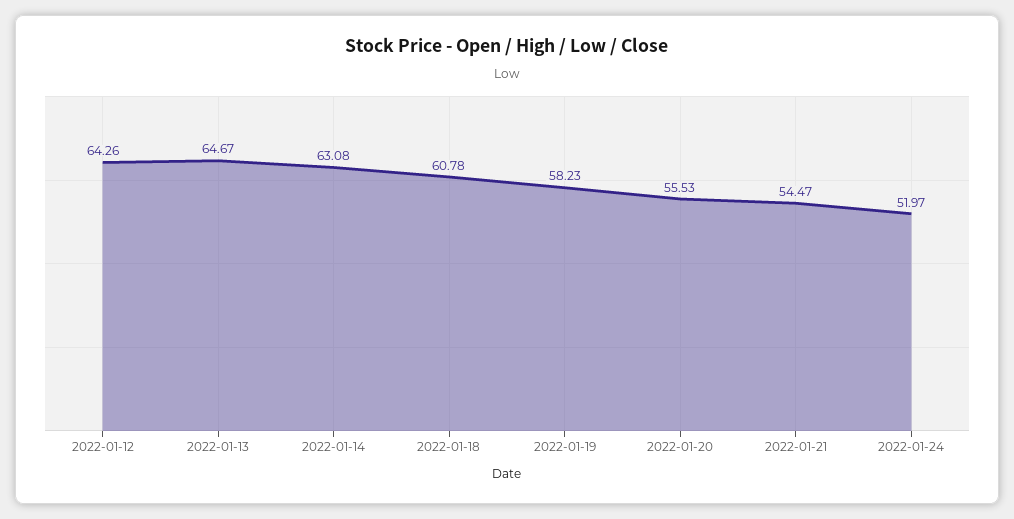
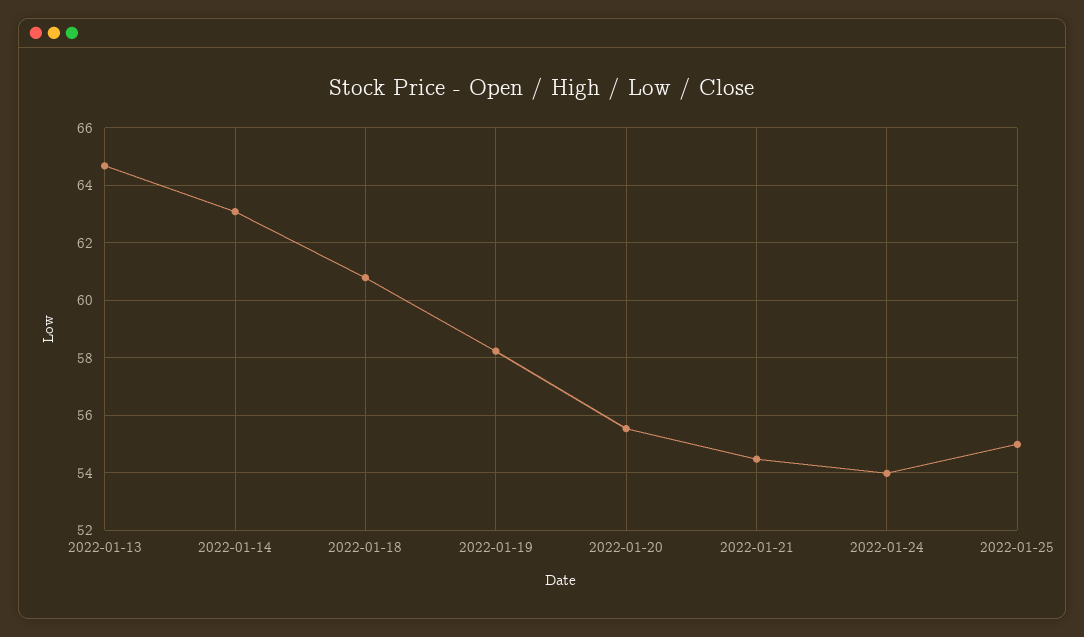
2022-01-12: 64.26 -> none
2022-01-24: 51.97 -> 54
2022-01-25: none -> 55

